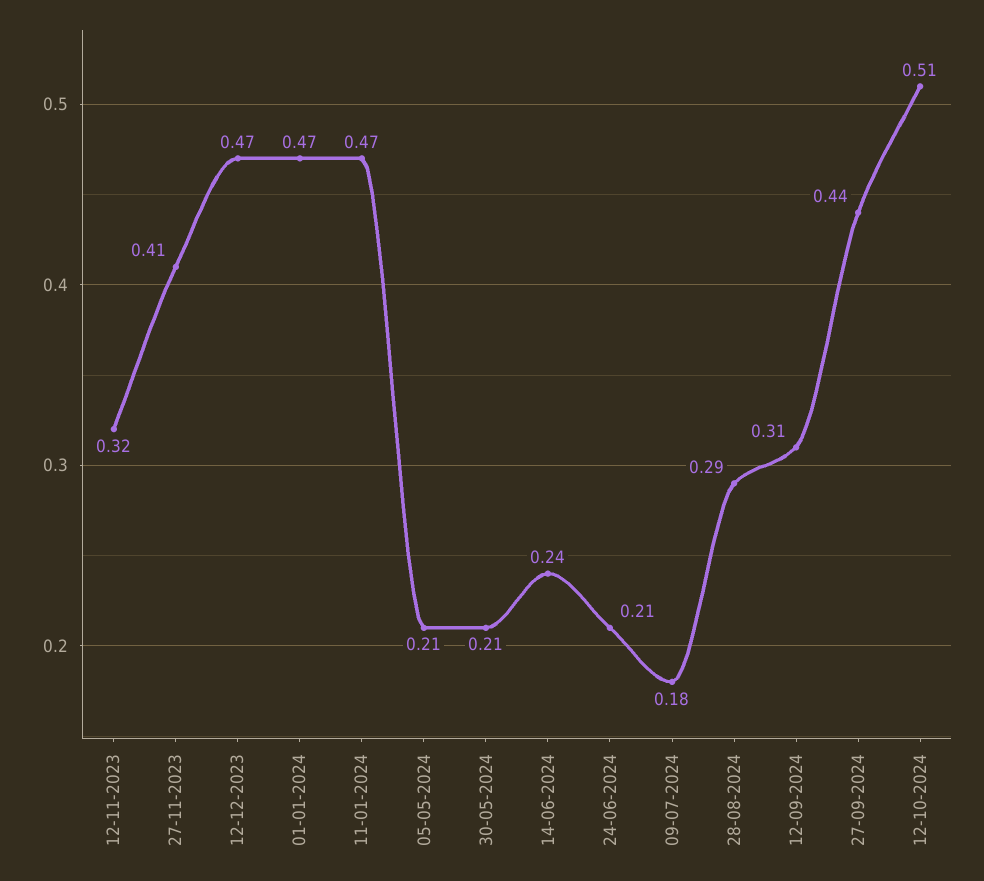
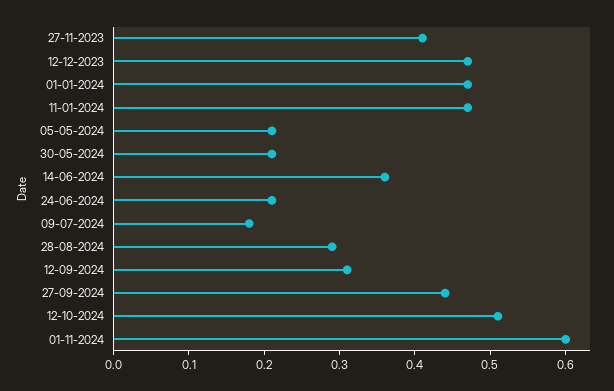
12-11-2023: 0.32 -> none
14-06-2024: 0.24 -> 0.35
01-11-2024: none -> 0.6

